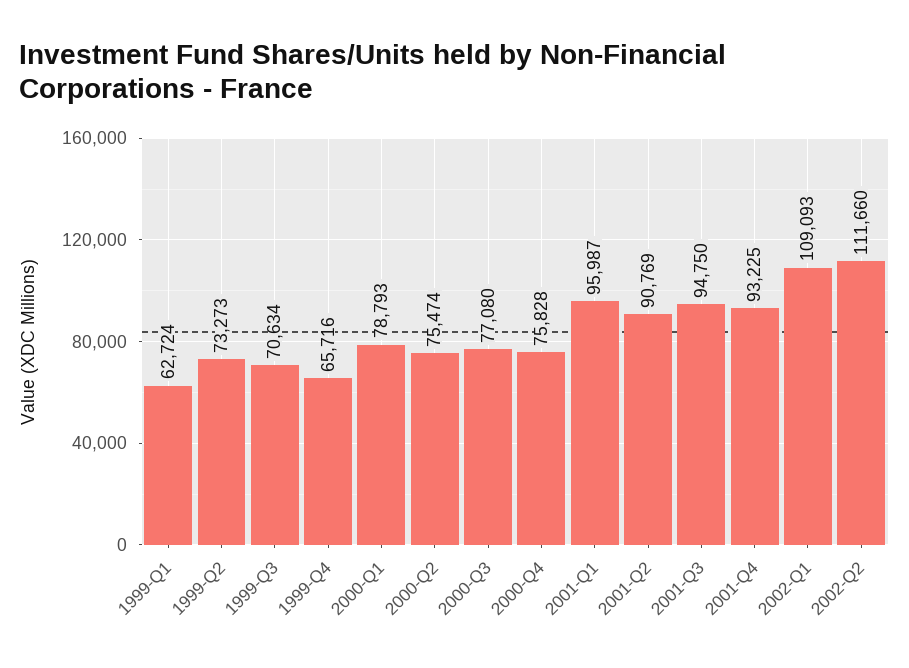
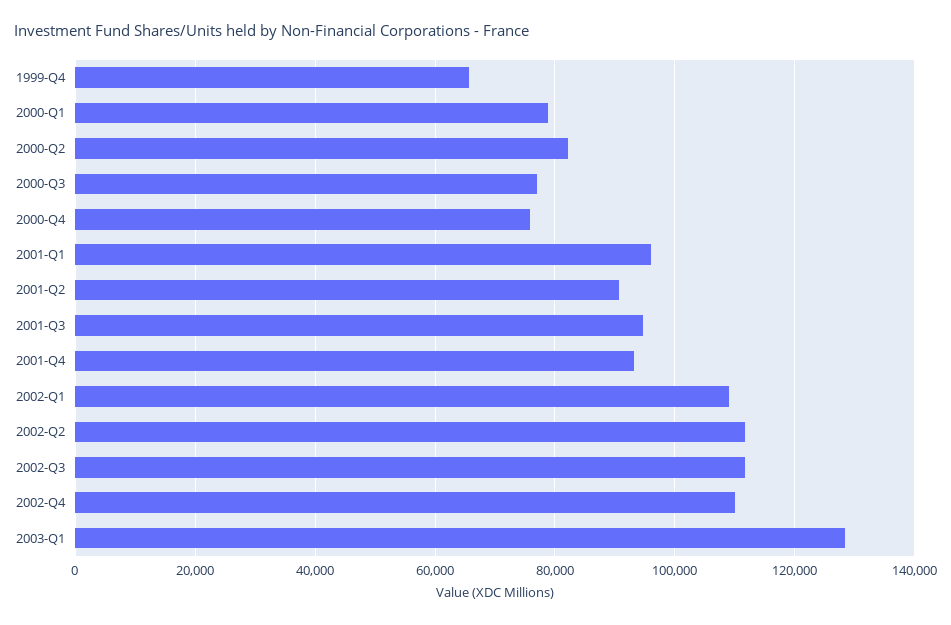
1999-Q1: 62724 -> none
1999-Q2: 73273 -> none
1999-Q3: 70634 -> none
2000-Q2: 75474 -> 82000
2002-Q3: none -> 112000
2002-Q4: none -> 110000
2003-Q1: none -> 128000

